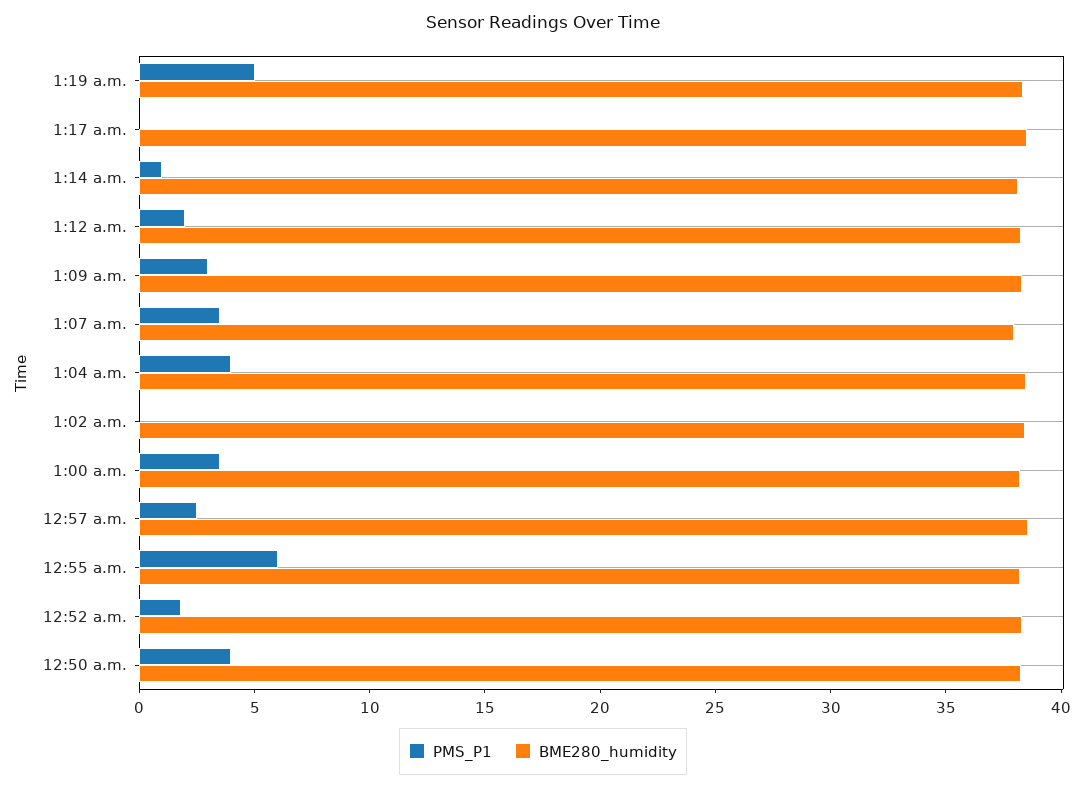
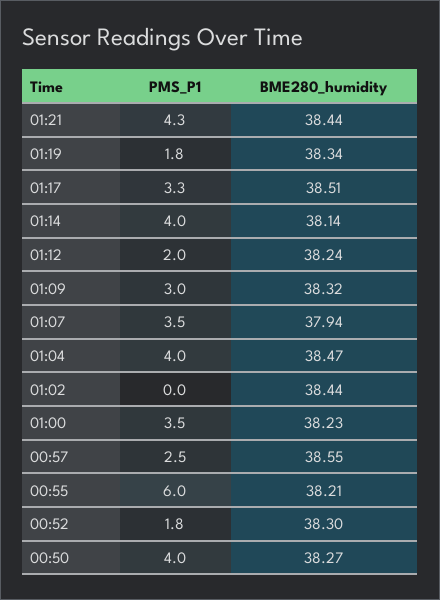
PMS_P1, 1:19 a.m.: 5 -> 1.8
PMS_P1, 1:17 a.m.: 0 -> 3.3
PMS_P1, 1:14 a.m.: 1 -> 4
PMS_P1, 01:21: none -> 4.3
BME280_humidity, 01:21: none -> 38.44

